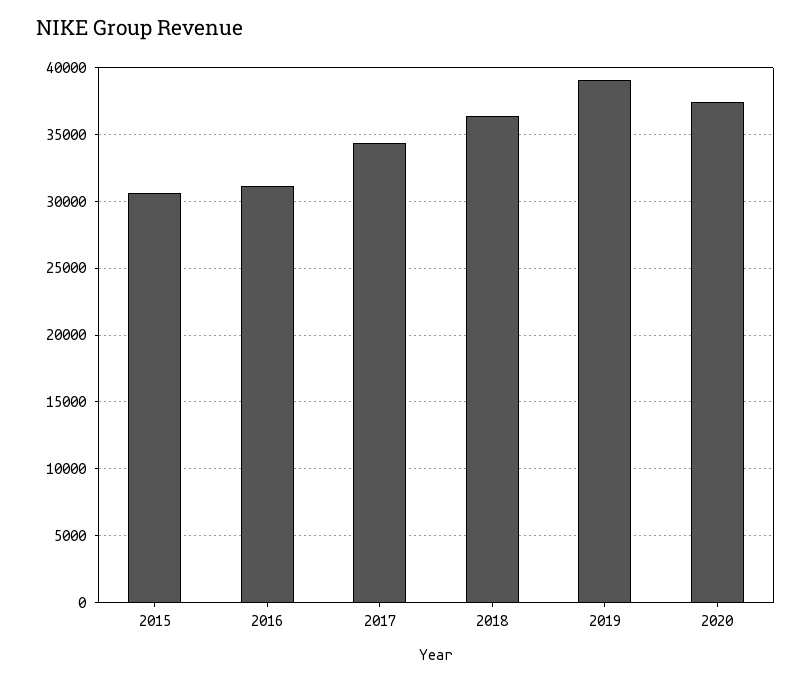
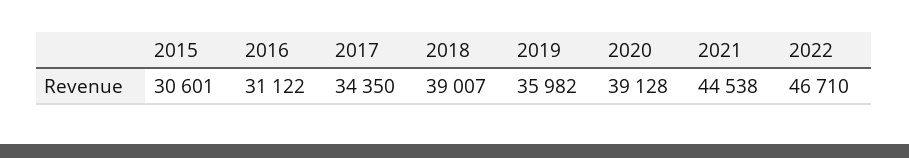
2018: 36500 -> 39007
2019: 39000 -> 35982
2020: 37500 -> 39128
2021: none -> 44538
2022: none -> 46710

